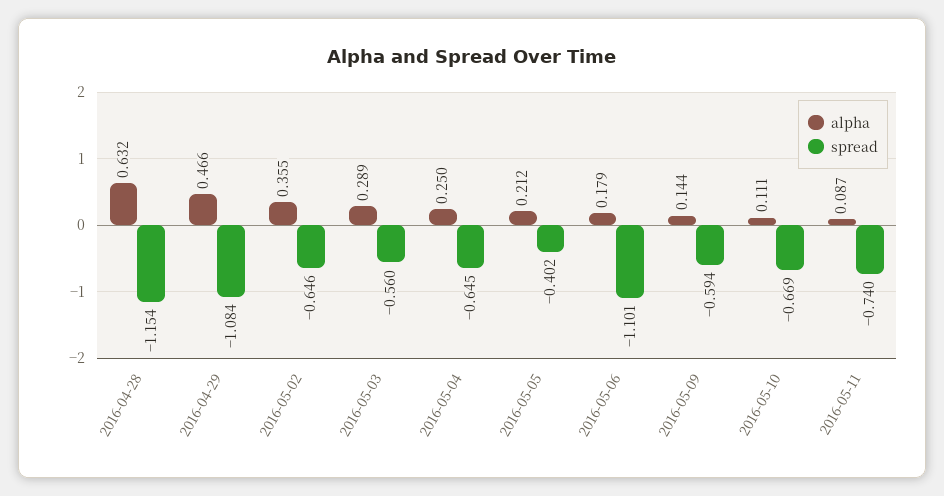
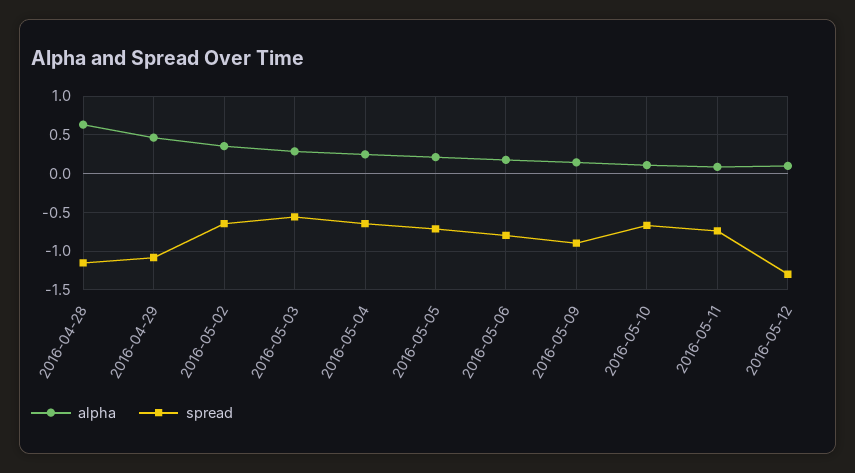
spread, 2016-05-05: -0.402 -> -0.7
spread, 2016-05-06: -1.101 -> -0.8
spread, 2016-05-09: -0.594 -> -0.9
alpha, 2016-05-12: none -> 0.1
spread, 2016-05-12: none -> -1.3

